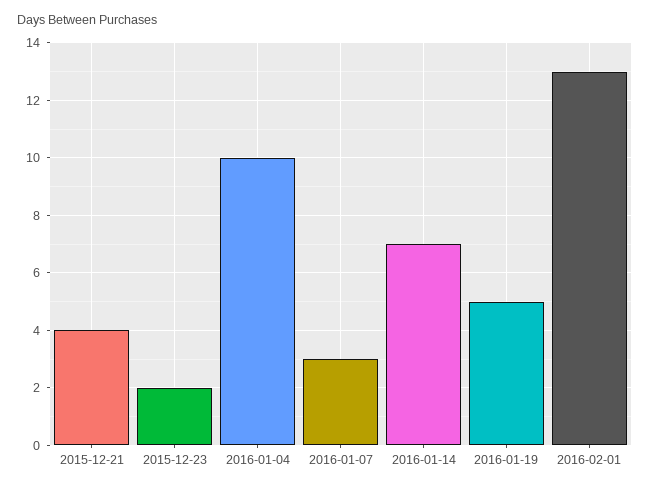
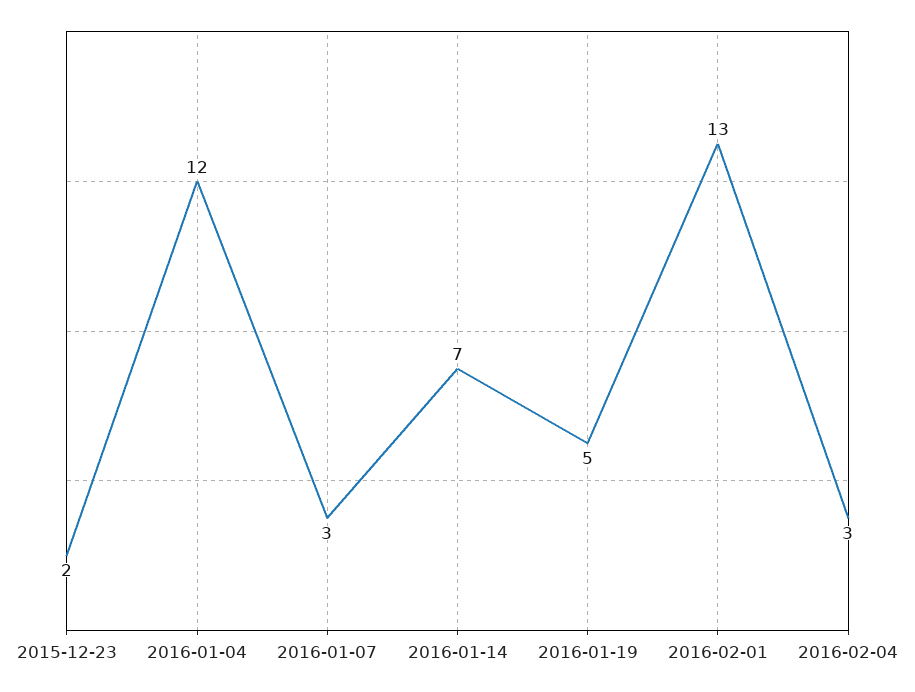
2015-12-21: 4 -> none
2016-01-04: 10 -> 12
2016-02-04: none -> 3

